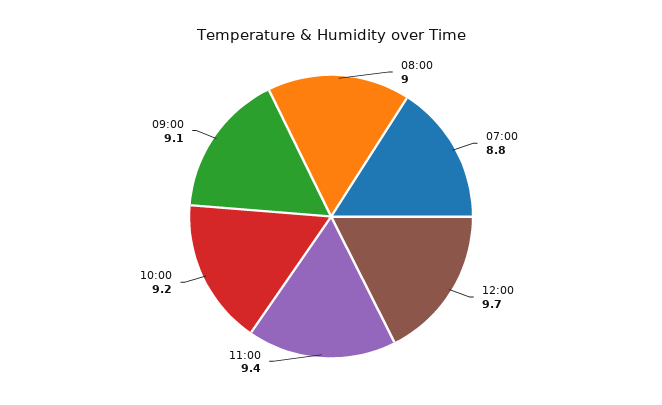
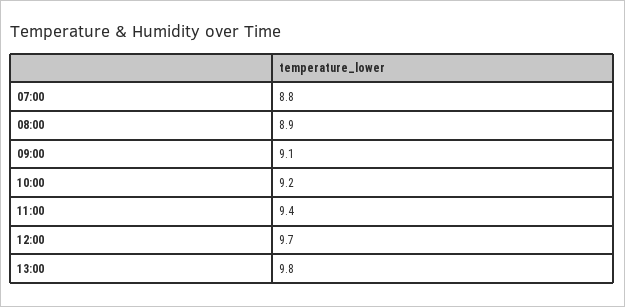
08:00: 9 -> 8.9
13:00: none -> 9.8

